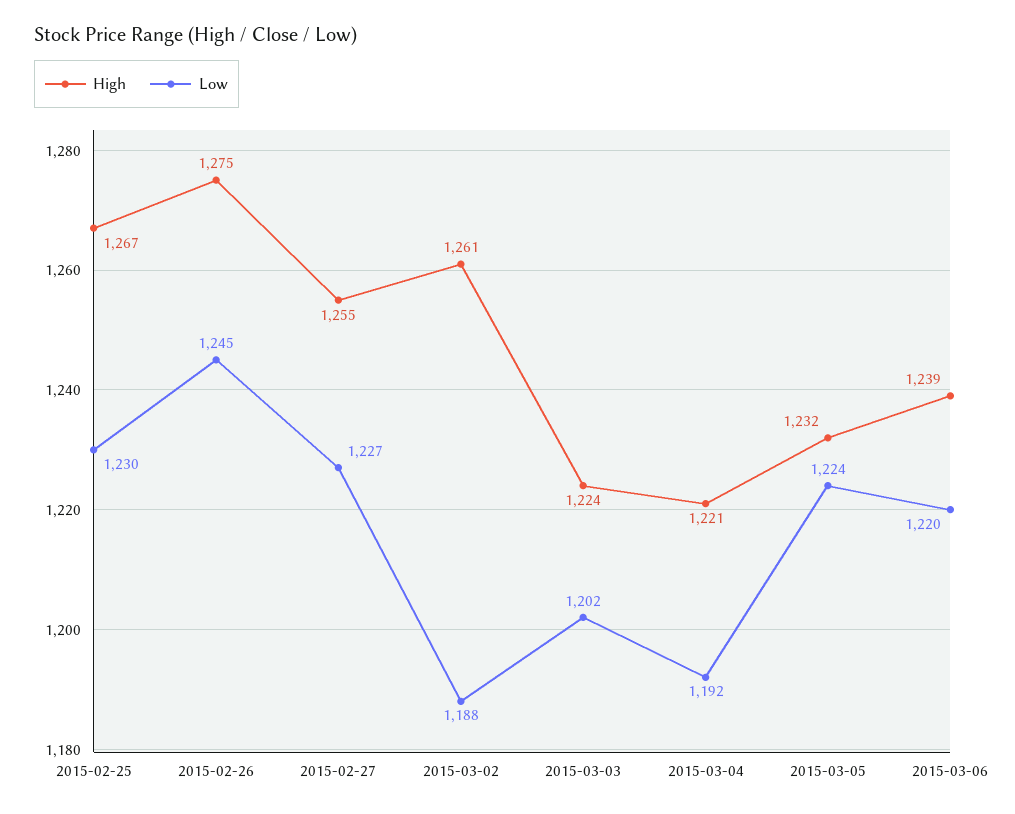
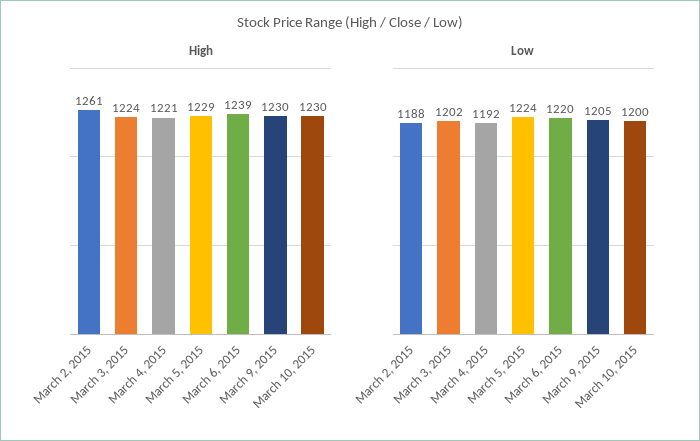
High, 2015-02-25: 1267 -> none
Low, 2015-02-25: 1230 -> none
High, 2015-02-26: 1275 -> none
Low, 2015-02-26: 1245 -> none
High, 2015-02-27: 1255 -> none
Low, 2015-02-27: 1227 -> none
High, 2015-03-05: 1232 -> 1229
High, March 9, 2015: none -> 1230
High, March 10, 2015: none -> 1230
Low, March 9, 2015: none -> 1205
Low, March 10, 2015: none -> 1200

